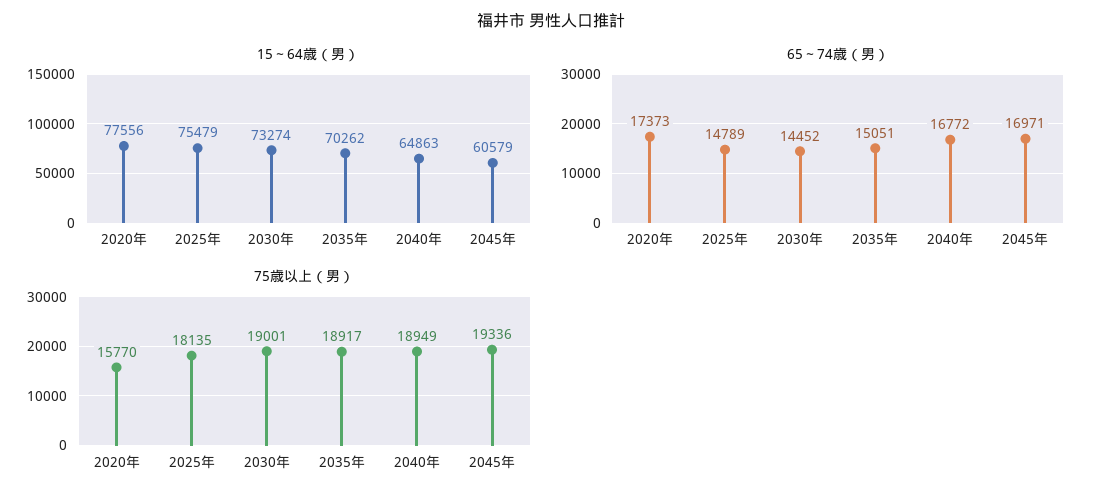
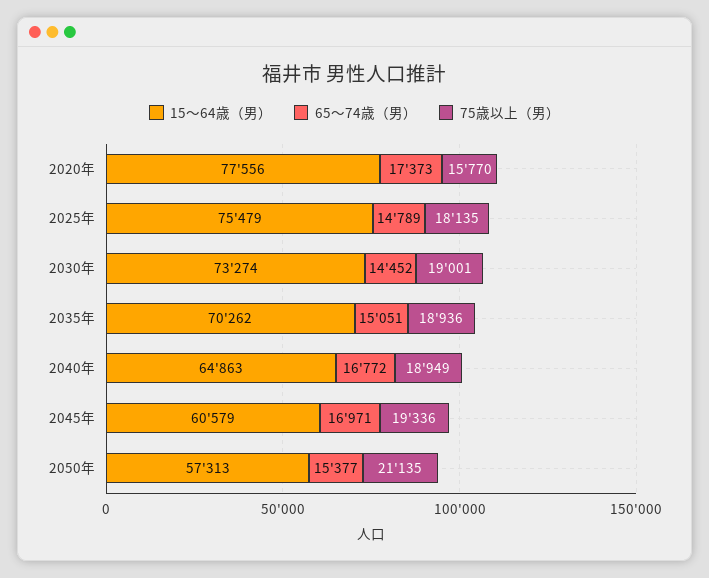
75歳以上（男）, 2035年: 18917 -> 18936
15～64歳（男）, 2050年: none -> 57313
65～74歳（男）, 2050年: none -> 15377
75歳以上（男）, 2050年: none -> 21135

